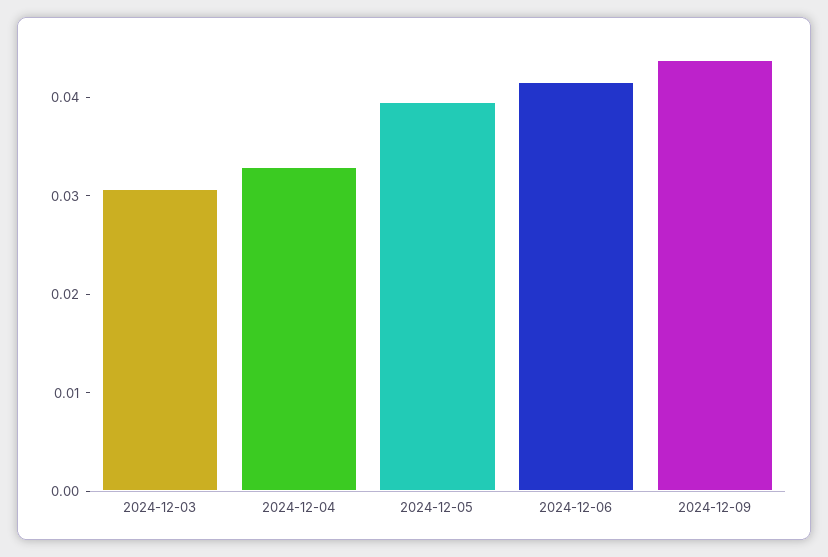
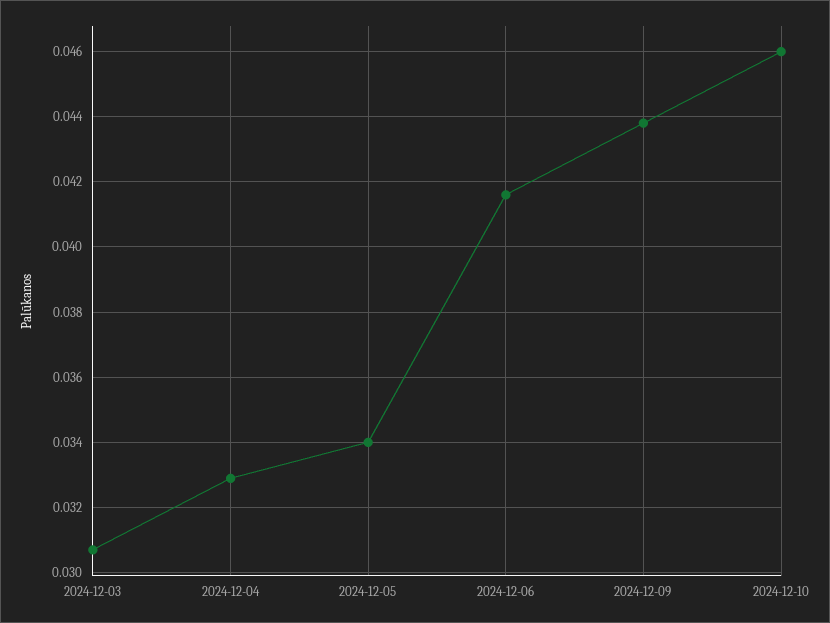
2024-12-05: 0.04 -> 0.034
2024-12-10: none -> 0.046

